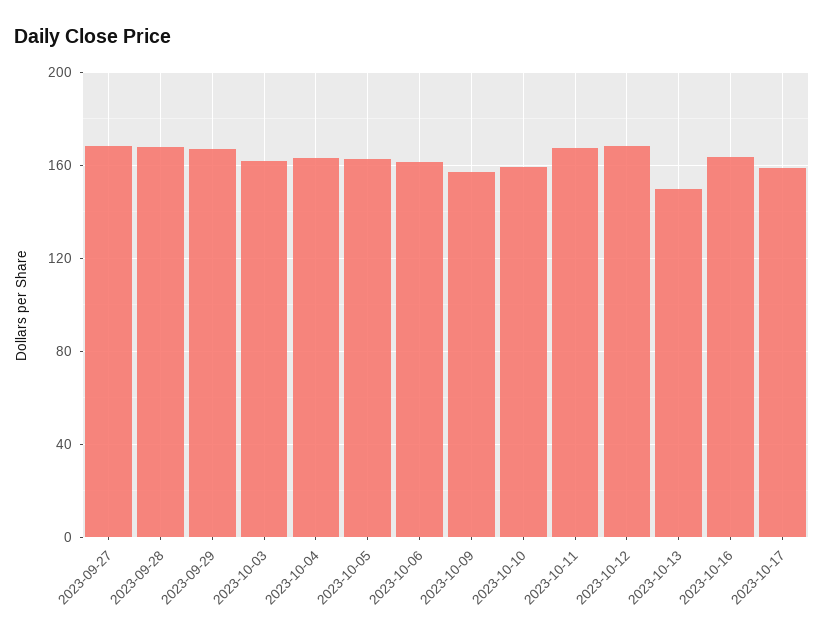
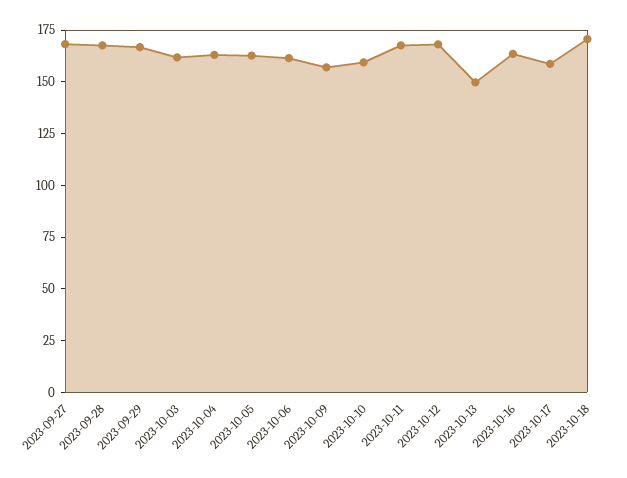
2023-10-18: none -> 170

